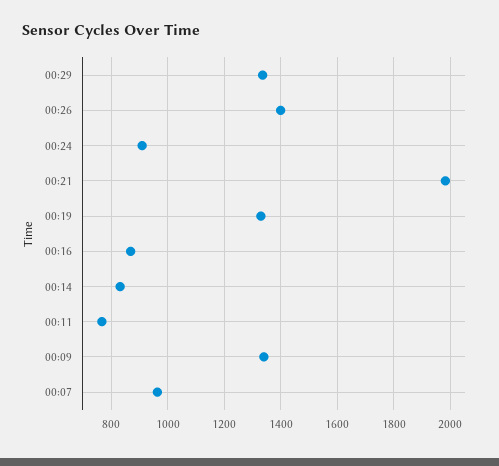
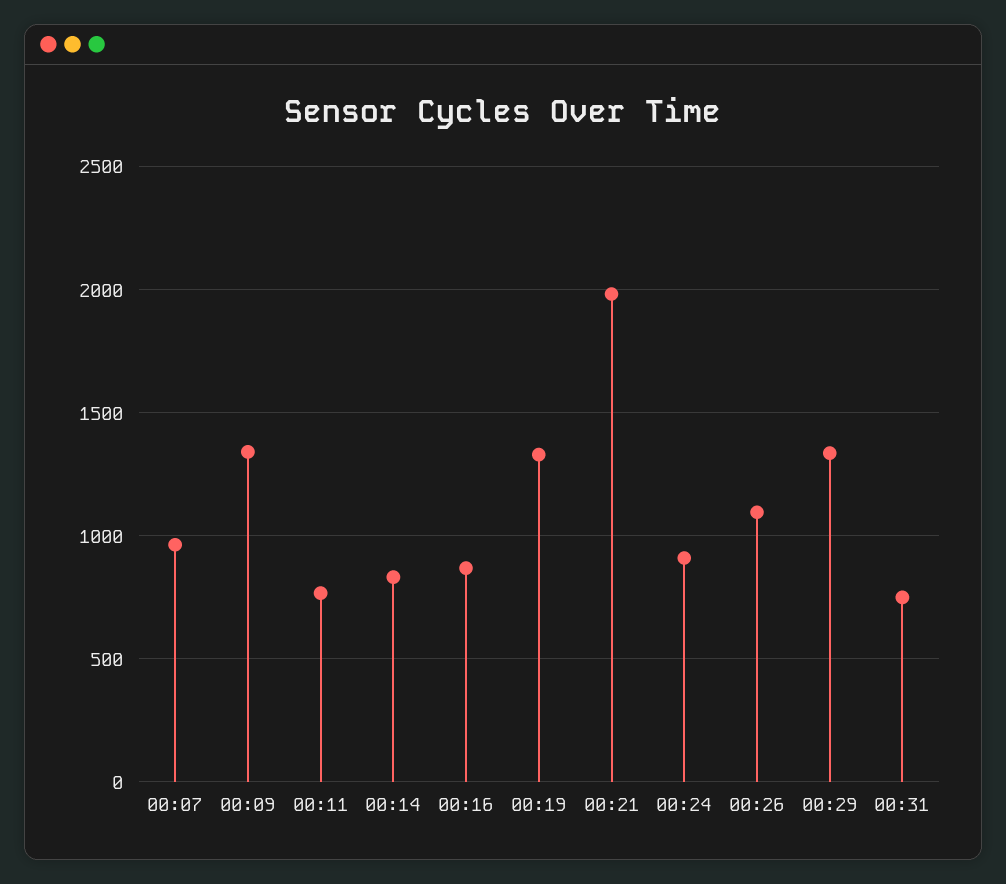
00:26: 1400 -> 1100
00:31: none -> 750

